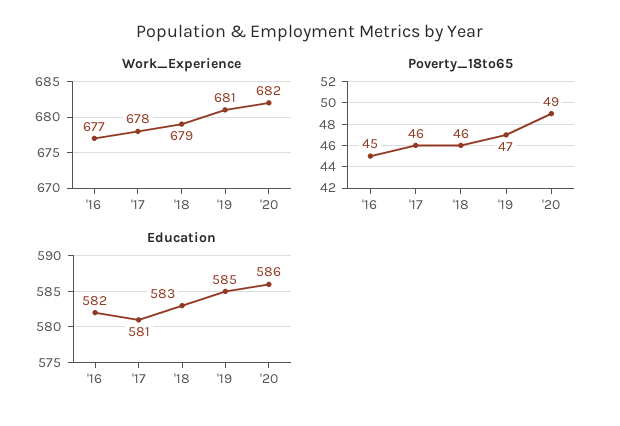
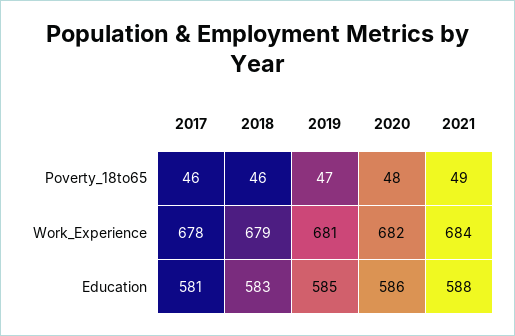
Work_Experience, '16: 677 -> none
Poverty_18to65, '16: 45 -> none
Poverty_18to65, '20: 49 -> 48
Education, '16: 582 -> none
Poverty_18to65, 2021: none -> 49
Work_Experience, 2021: none -> 684
Education, 2021: none -> 588

